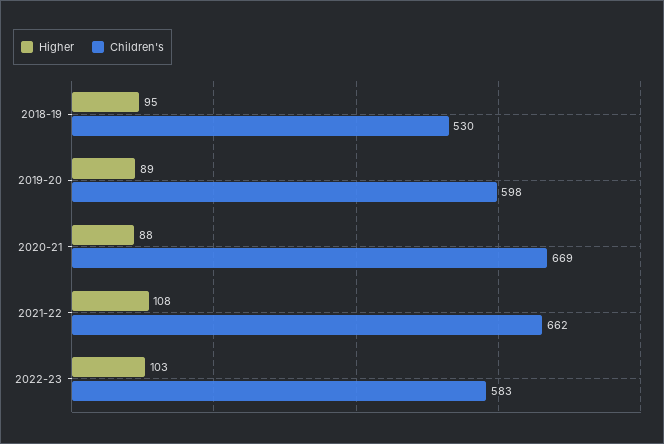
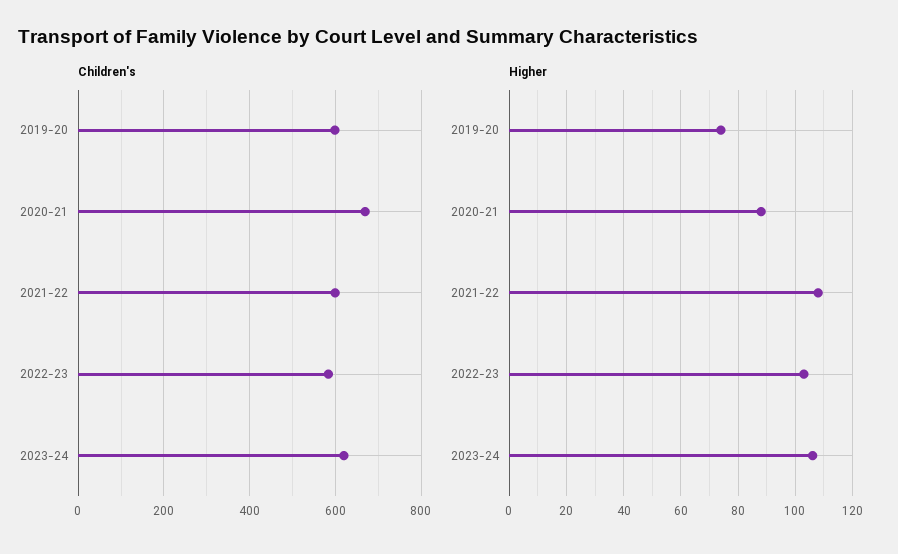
Higher, 2018-19: 95 -> none
Children's, 2018-19: 530 -> none
Higher, 2019-20: 89 -> 75
Children's, 2021-22: 662 -> 600
Children's, 2023-24: none -> 620
Higher, 2023-24: none -> 105

